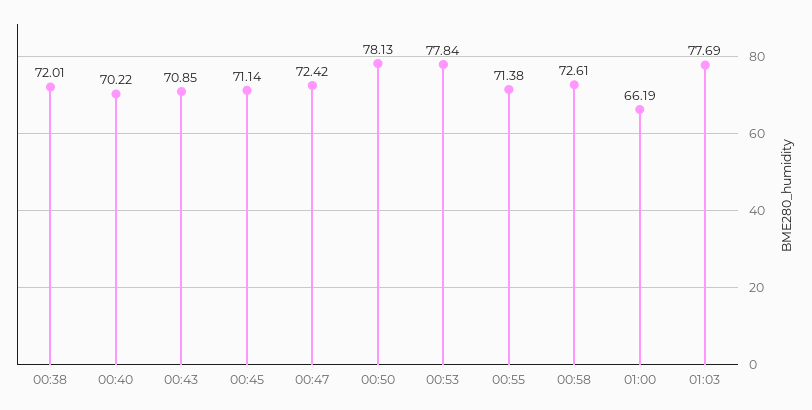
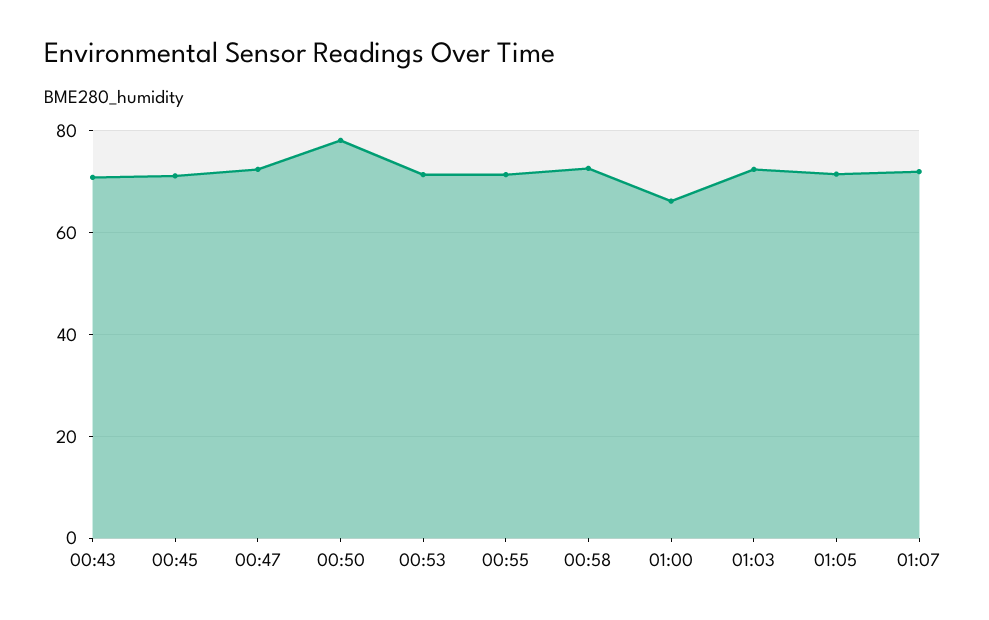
00:38: 72.01 -> none
00:40: 70.22 -> none
00:53: 77.84 -> 72
01:03: 77.69 -> 72
01:05: none -> 72
01:07: none -> 72

